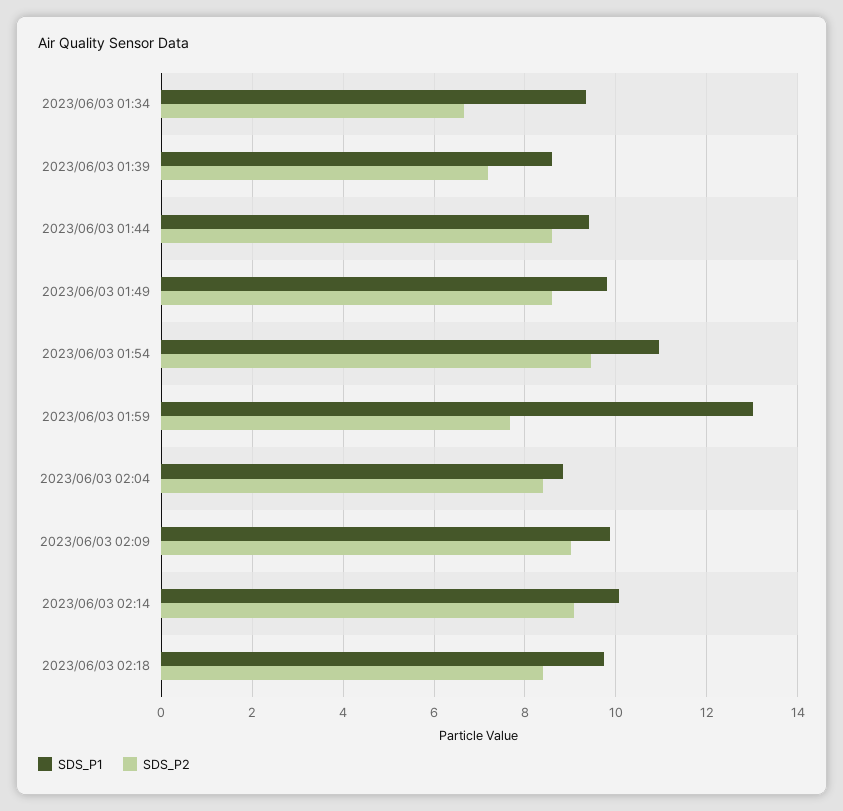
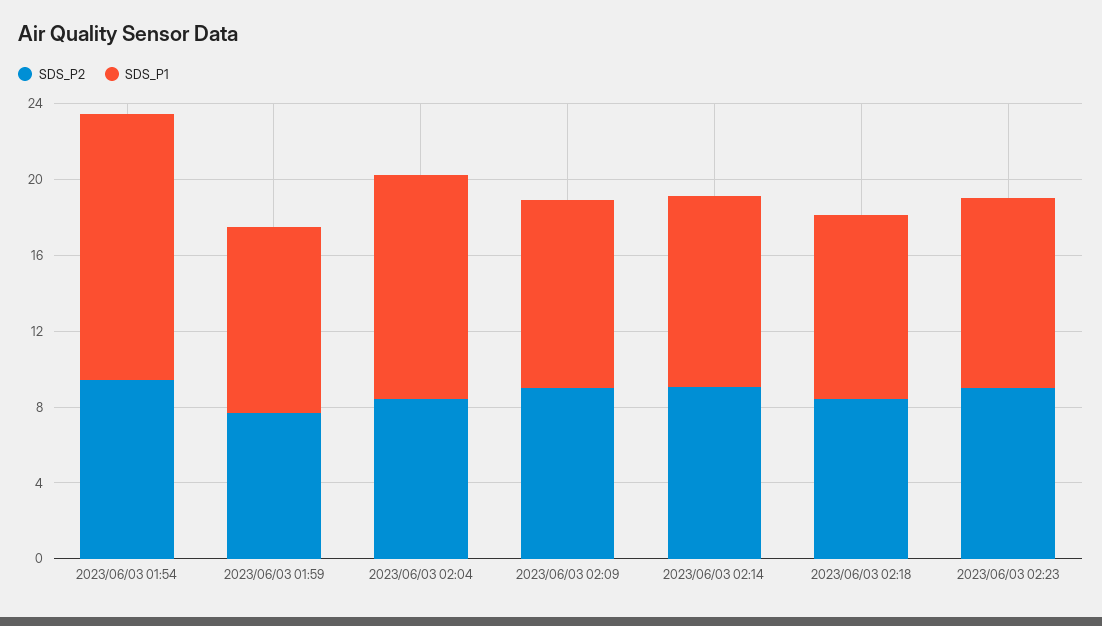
SDS_P1, 2023/06/03 01:34: 9.4 -> none
SDS_P2, 2023/06/03 01:34: 6.6 -> none
SDS_P1, 2023/06/03 01:39: 8.6 -> none
SDS_P2, 2023/06/03 01:39: 7.2 -> none
SDS_P1, 2023/06/03 01:44: 9.4 -> none
SDS_P2, 2023/06/03 01:44: 8.6 -> none
SDS_P1, 2023/06/03 01:49: 9.8 -> none
SDS_P2, 2023/06/03 01:49: 8.6 -> none
SDS_P1, 2023/06/03 01:54: 11 -> 14
SDS_P1, 2023/06/03 01:59: 13 -> 10
SDS_P1, 2023/06/03 02:04: 8.8 -> 12
SDS_P2, 2023/06/03 02:23: none -> 9
SDS_P1, 2023/06/03 02:23: none -> 10

